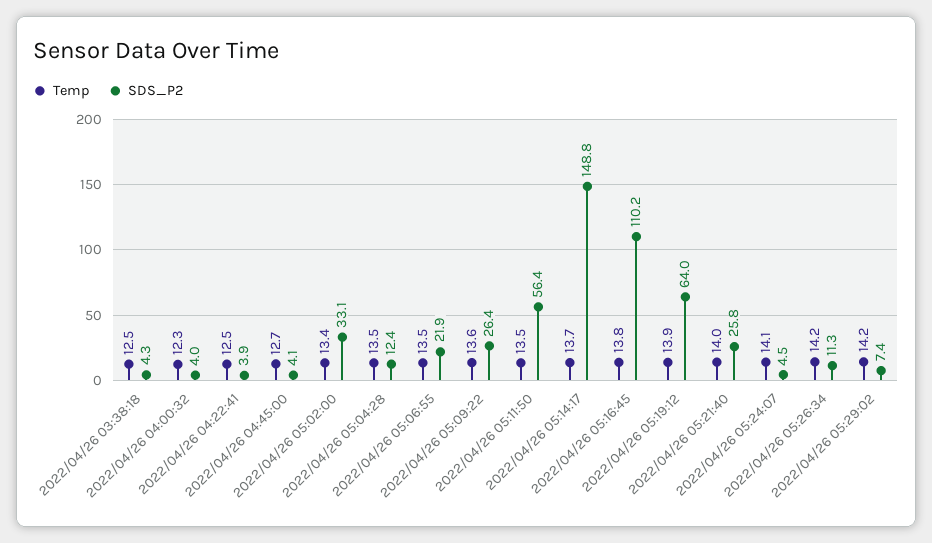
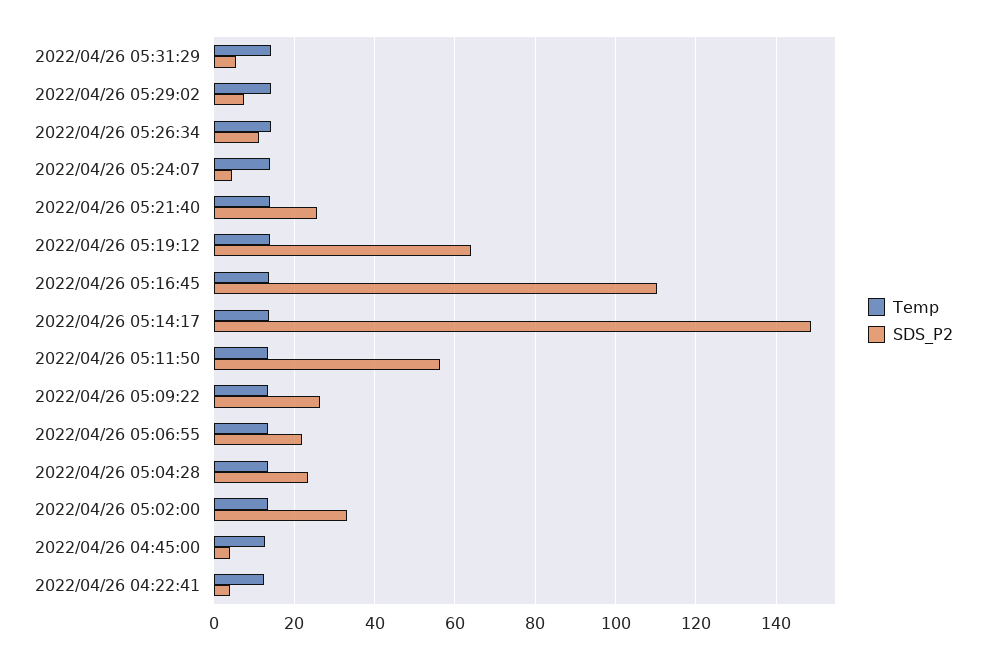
Temp, 2022/04/26 03:38:18: 12.5 -> none
SDS_P2, 2022/04/26 03:38:18: 4.3 -> none
Temp, 2022/04/26 04:00:32: 12.3 -> none
SDS_P2, 2022/04/26 04:00:32: 4 -> none
SDS_P2, 2022/04/26 05:04:28: 12.4 -> 24
Temp, 2022/04/26 05:31:29: none -> 14
SDS_P2, 2022/04/26 05:31:29: none -> 6

